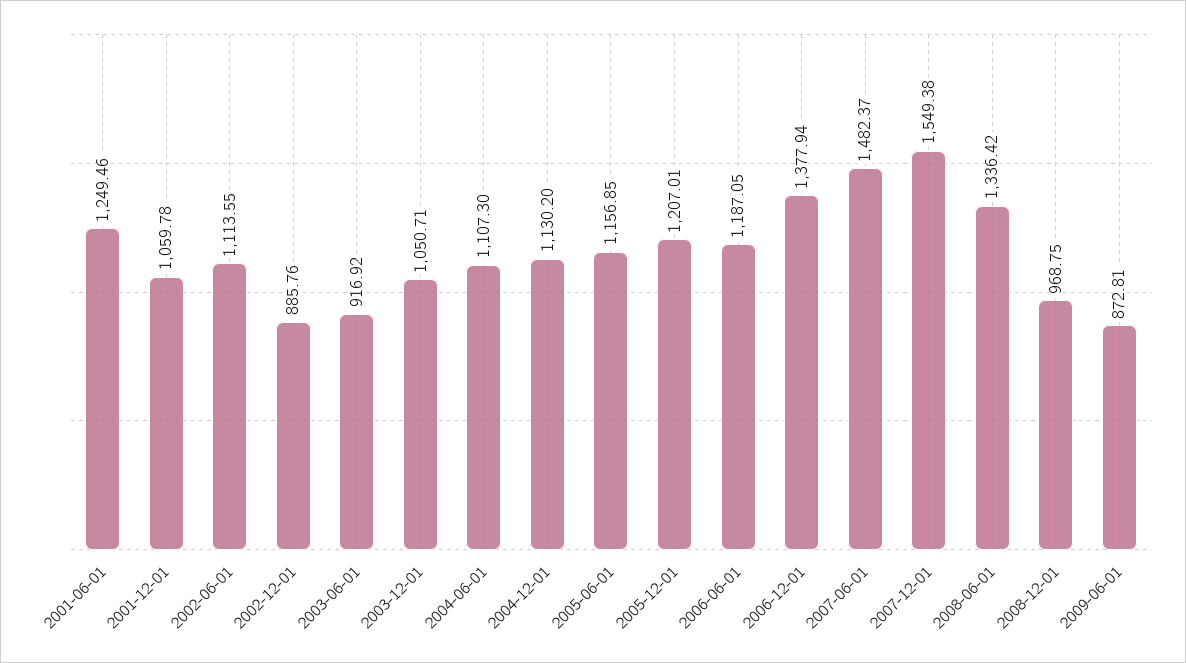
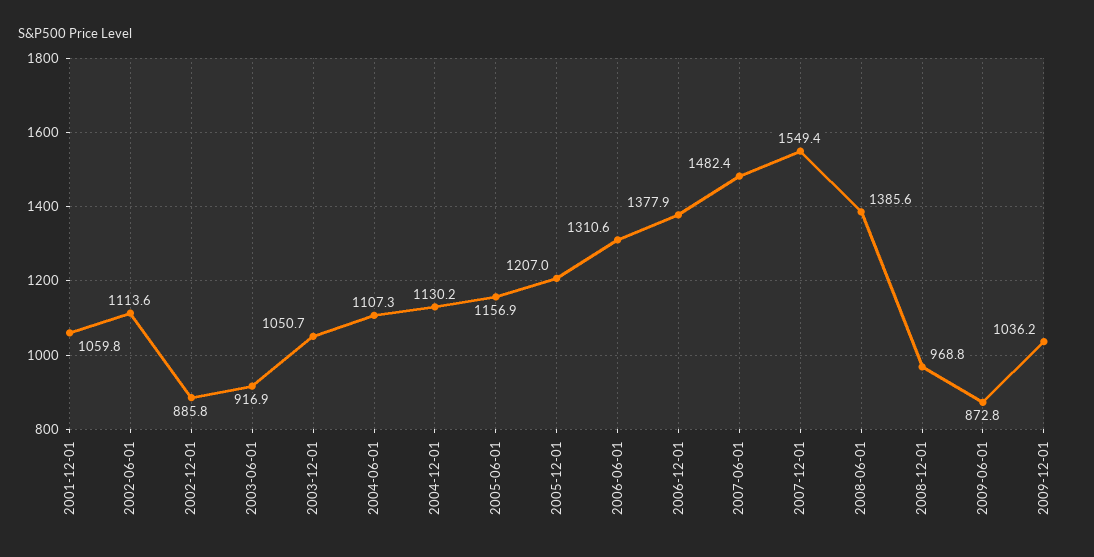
2001-06-01: 1249.46 -> none
2006-06-01: 1187.05 -> 1310.6
2008-06-01: 1336.42 -> 1385.6
2009-12-01: none -> 1036.2

